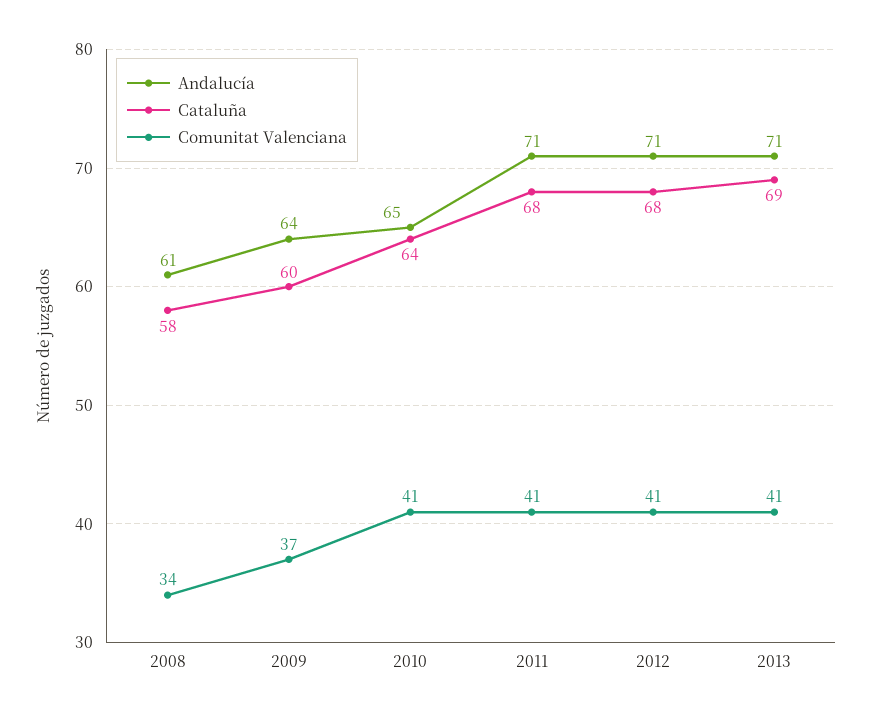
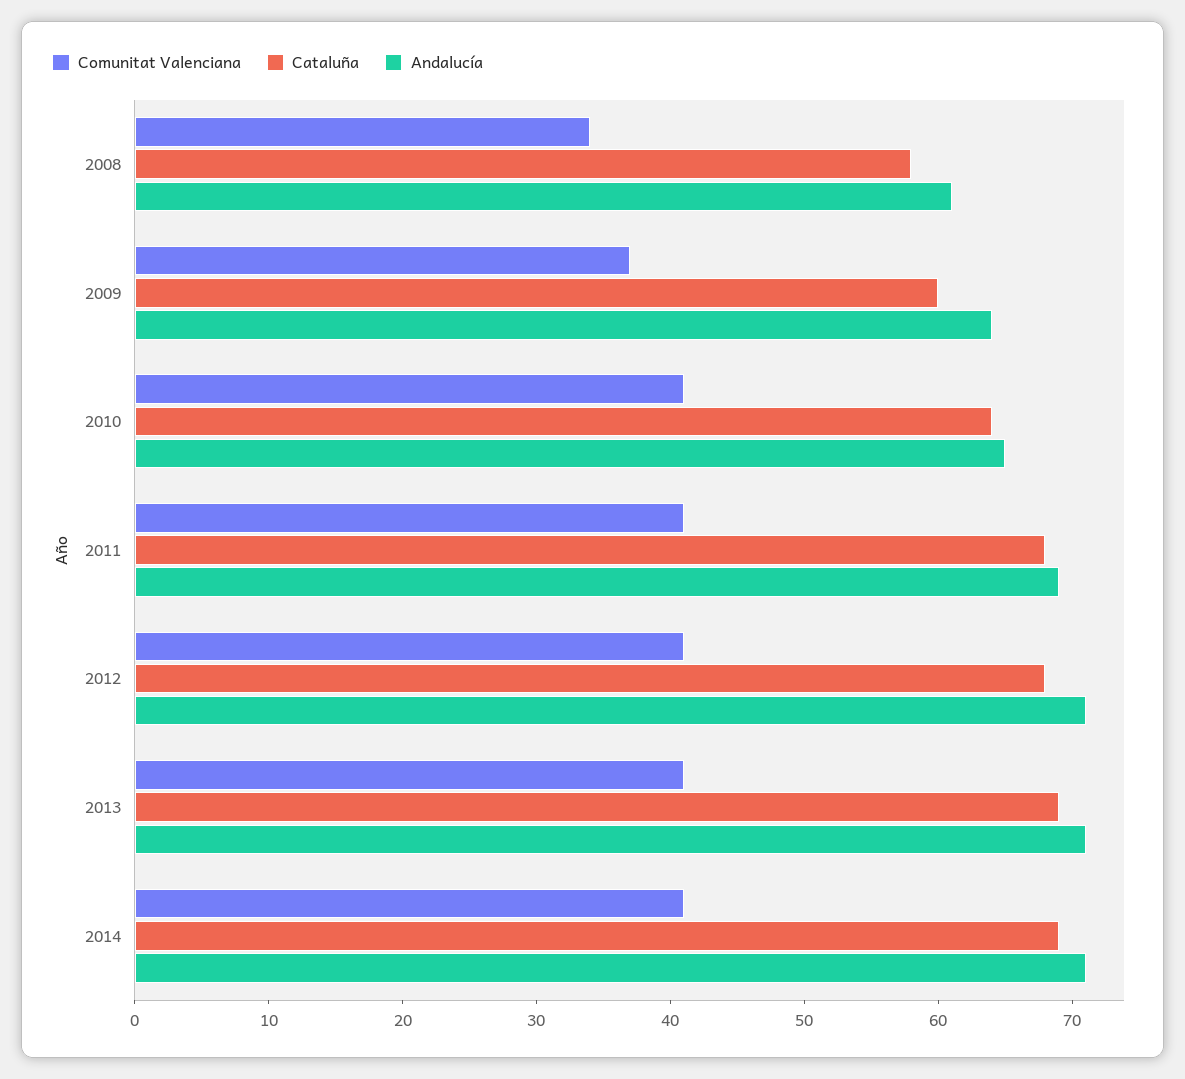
Andalucía, 2011: 71 -> 69
Comunitat Valenciana, 2014: none -> 41
Cataluña, 2014: none -> 69
Andalucía, 2014: none -> 71

